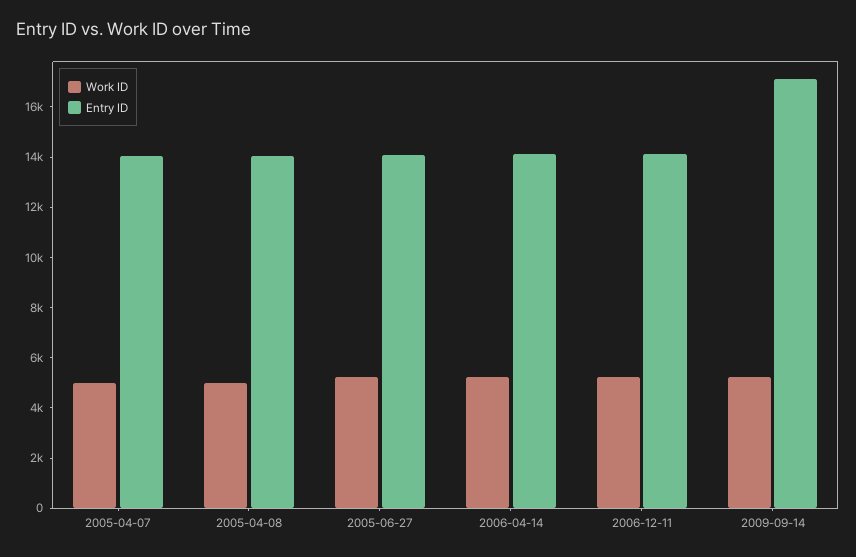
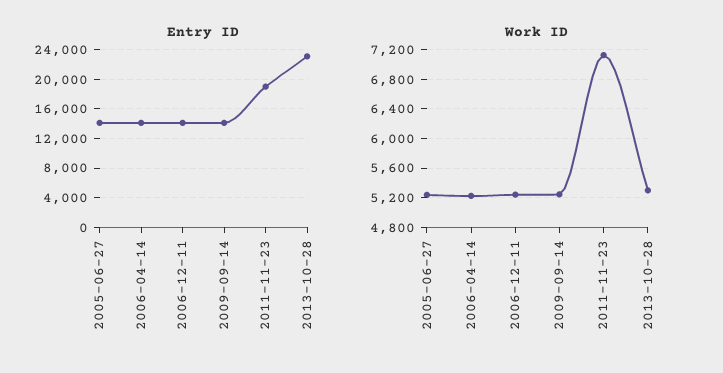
Work ID, 2005-04-07: 5000 -> none
Entry ID, 2005-04-07: 14000 -> none
Work ID, 2005-04-08: 5000 -> none
Entry ID, 2005-04-08: 14000 -> none
Entry ID, 2009-09-14: 17000 -> 14000
Entry ID, 2011-11-23: none -> 19000
Entry ID, 2013-10-28: none -> 23000
Work ID, 2011-11-23: none -> 7100
Work ID, 2013-10-28: none -> 5300

